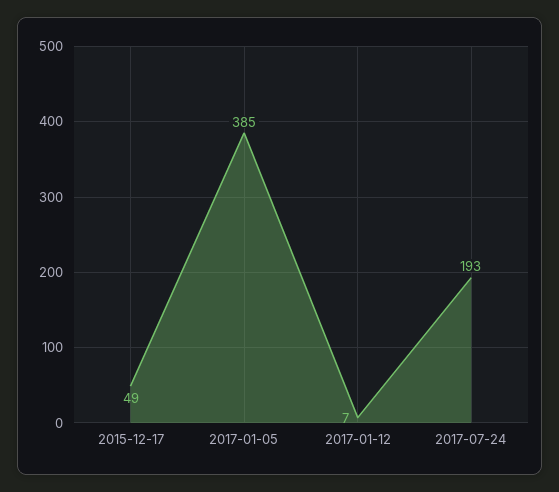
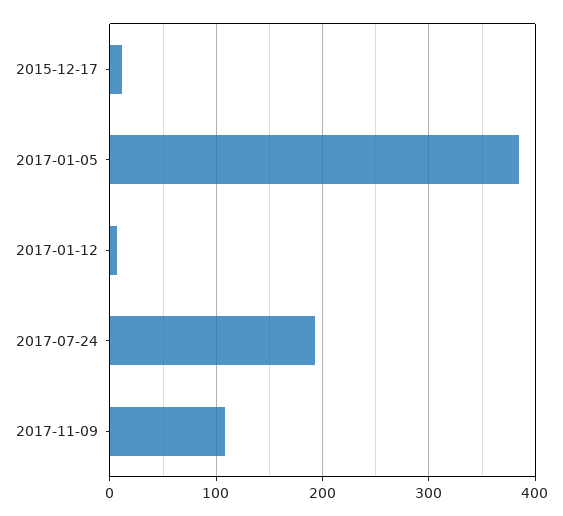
2015-12-17: 49 -> 10
2017-11-09: none -> 110

